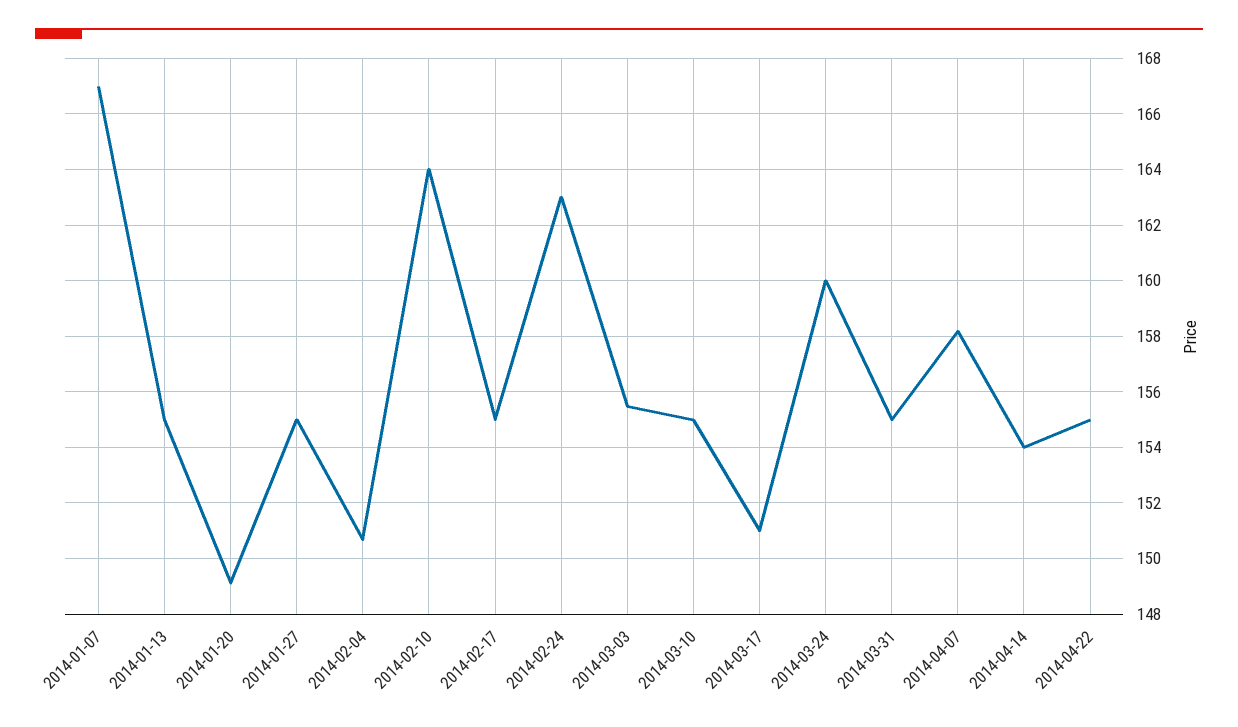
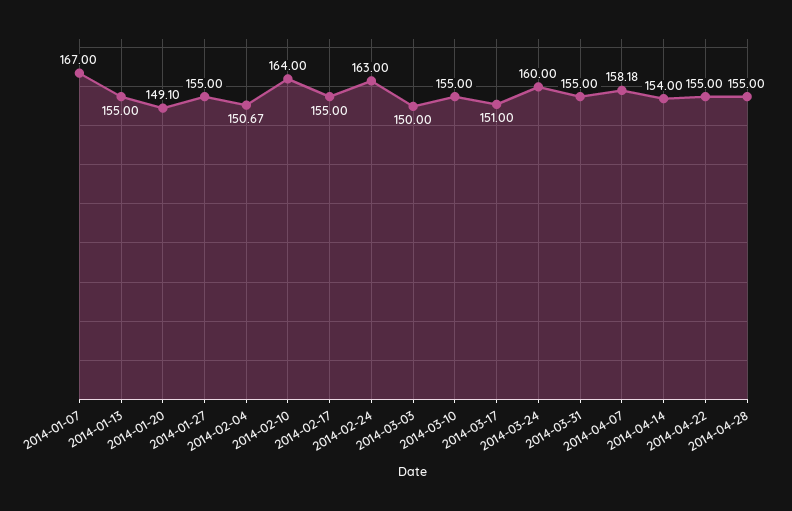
2014-03-03: 155.5 -> 150
2014-04-28: none -> 155

